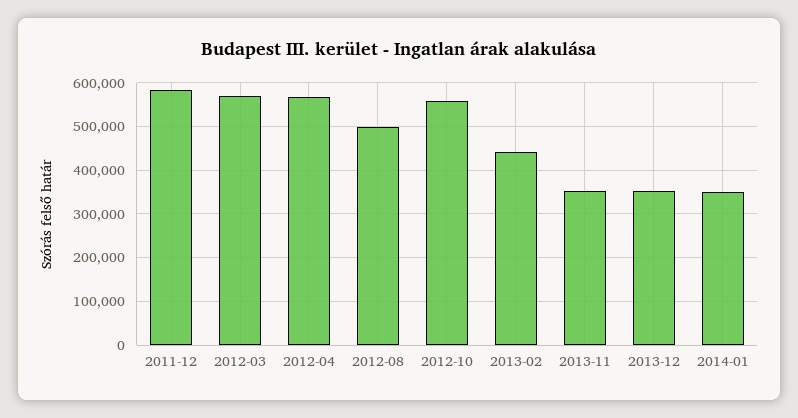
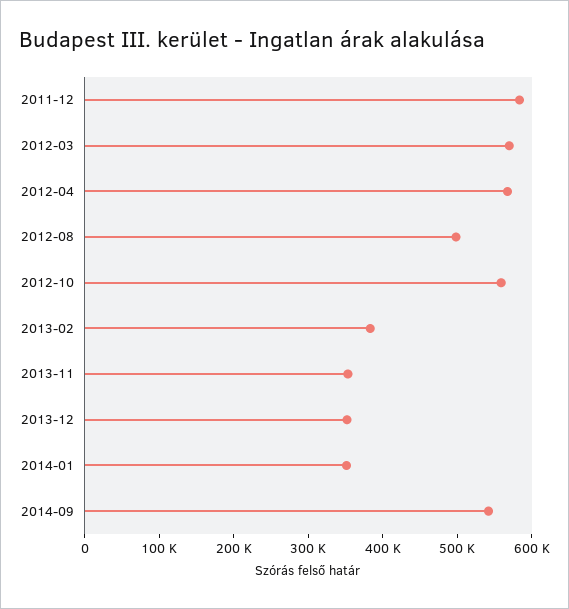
2013-02: 440000 -> 380000
2014-09: none -> 540000

